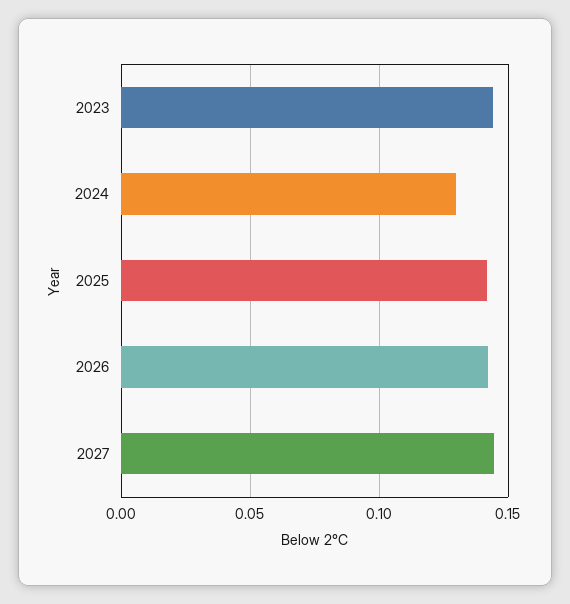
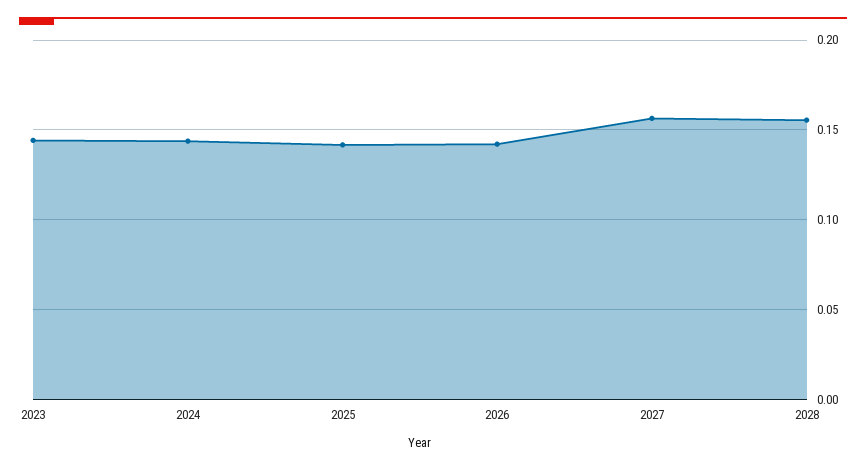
2024: 0.13 -> 0.145
2027: 0.145 -> 0.155
2028: none -> 0.155

